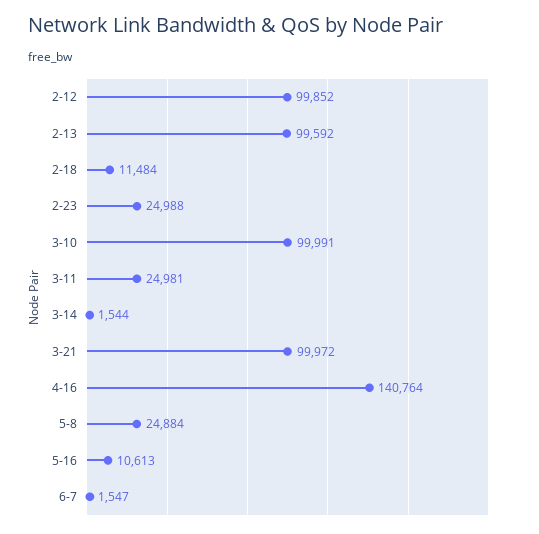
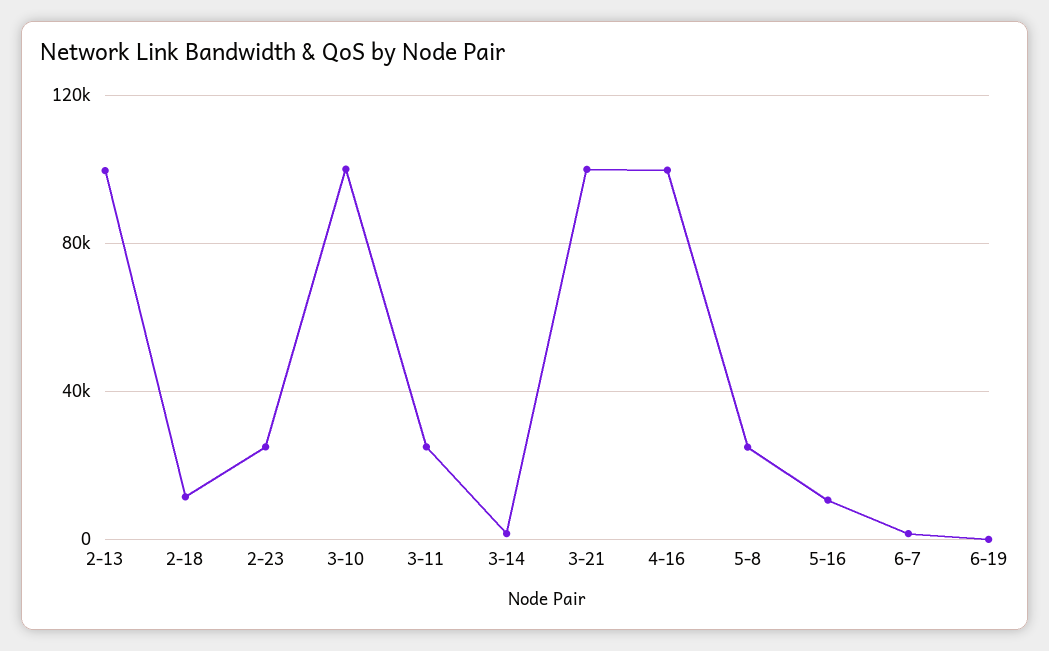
2-12: 99852 -> none
4-16: 140764 -> 100000
6-19: none -> 0

